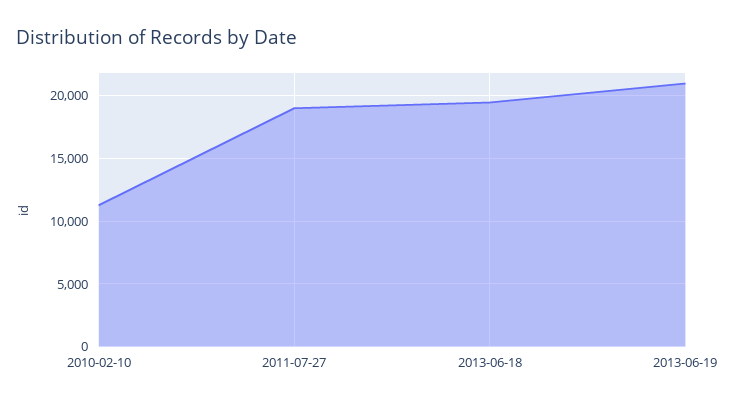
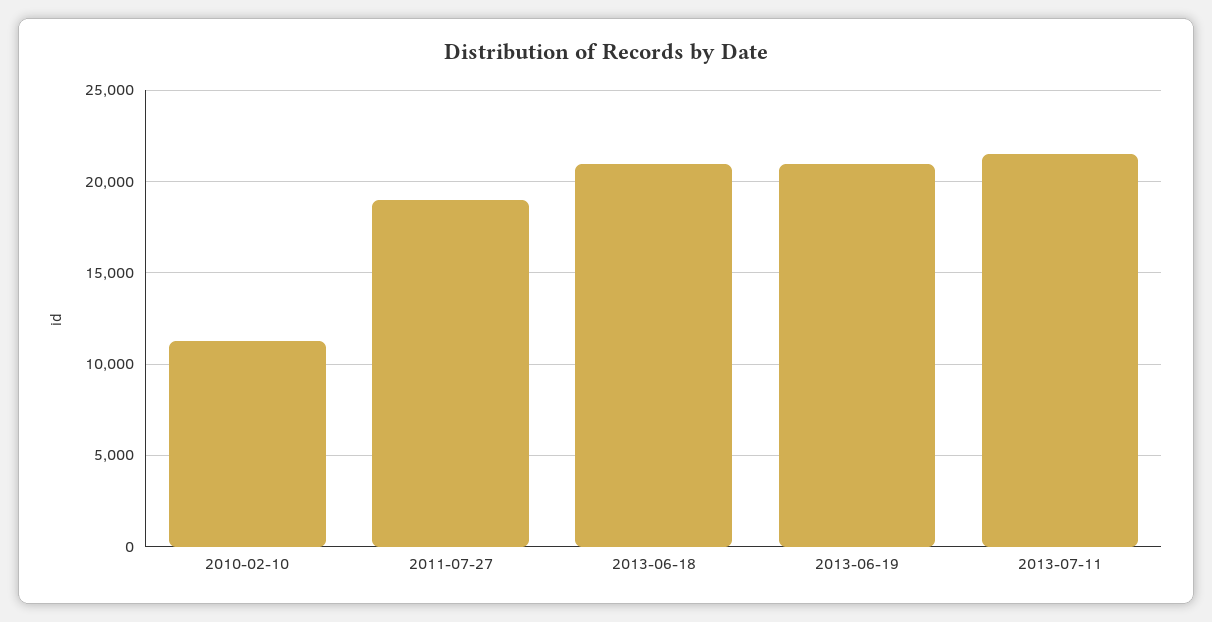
2013-06-18: 19500 -> 21000
2013-07-11: none -> 21500

